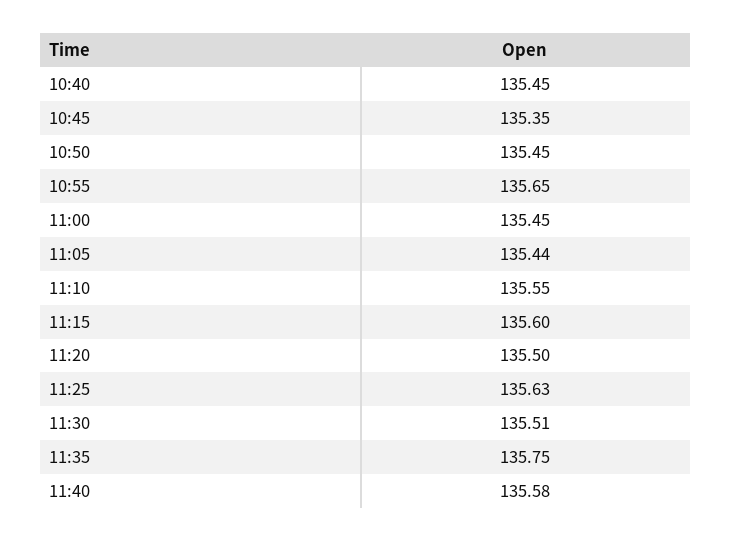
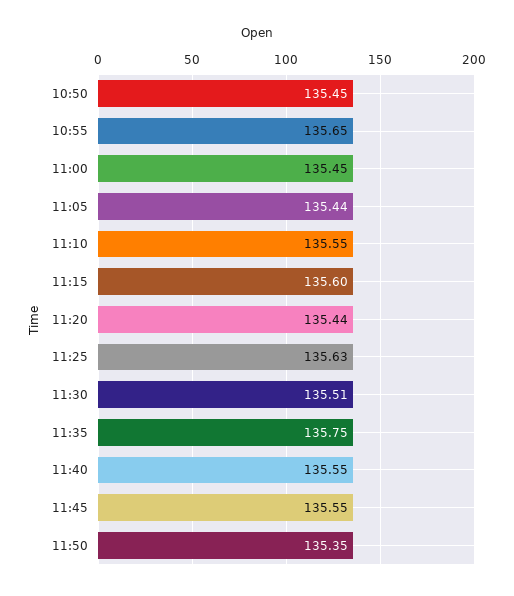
10:40: 135.45 -> none
10:45: 135.35 -> none
11:20: 135.5 -> 135.44
11:40: 135.58 -> 135.55
11:45: none -> 135.55
11:50: none -> 135.35

